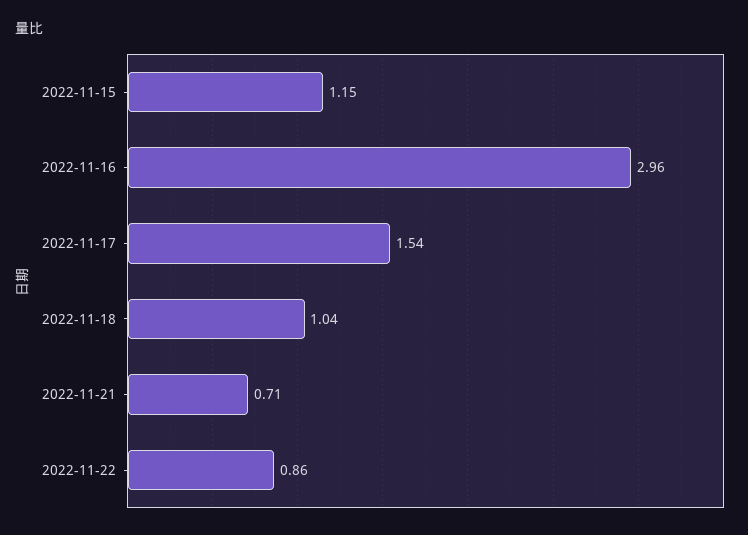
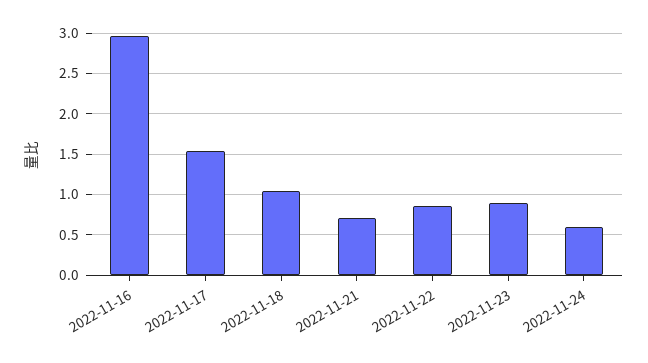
2022-11-15: 1.15 -> none
2022-11-23: none -> 0.9
2022-11-24: none -> 0.6

